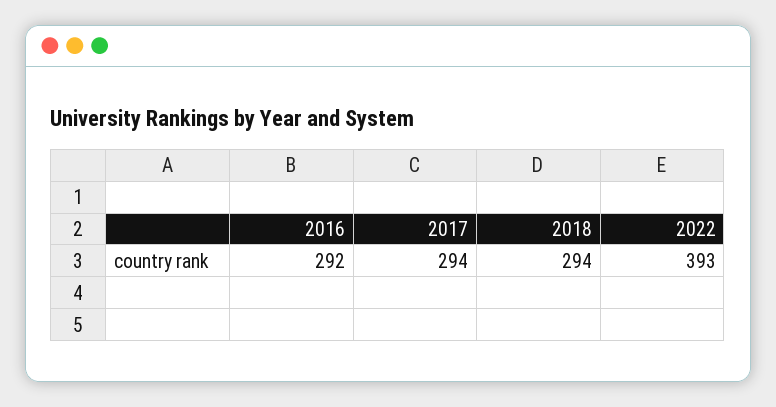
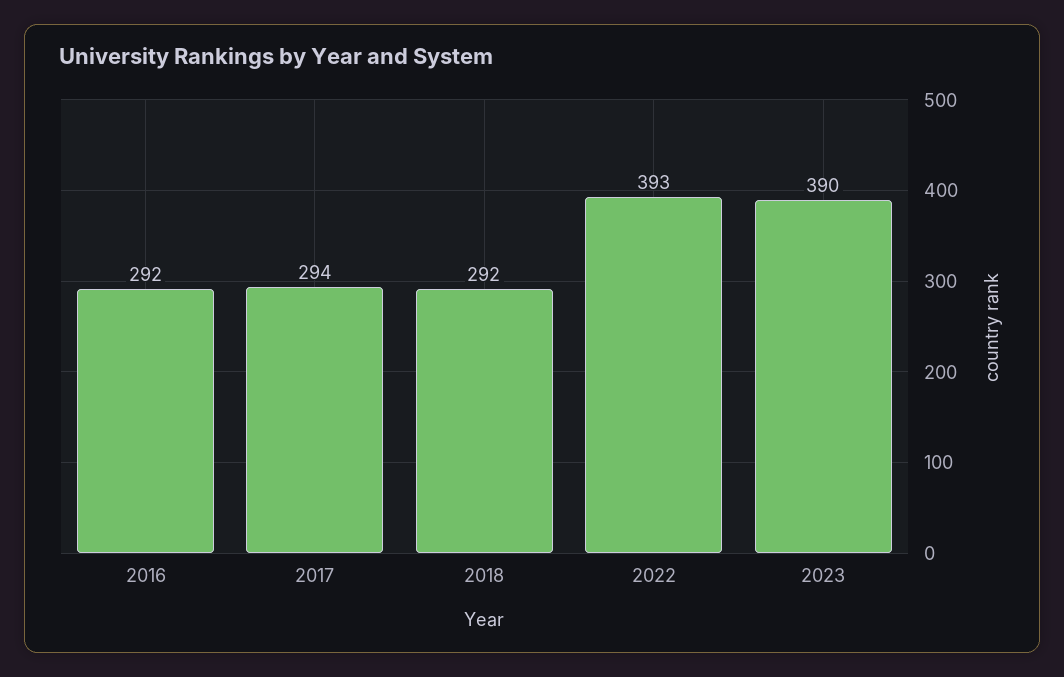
2018: 294 -> 292
2023: none -> 390

